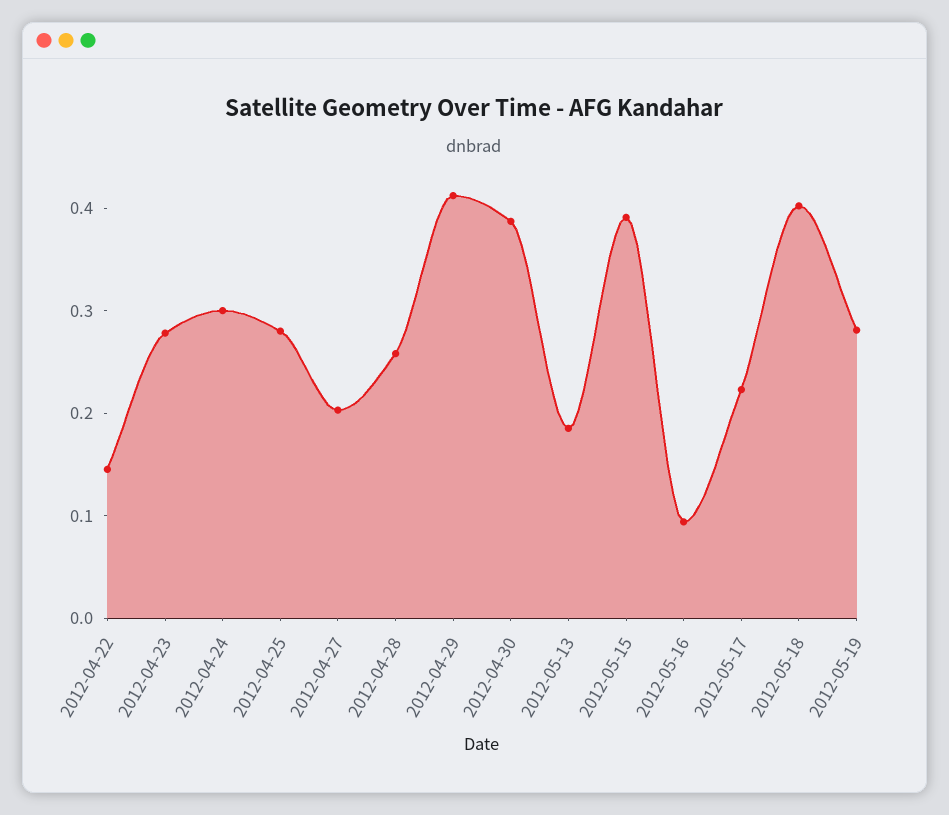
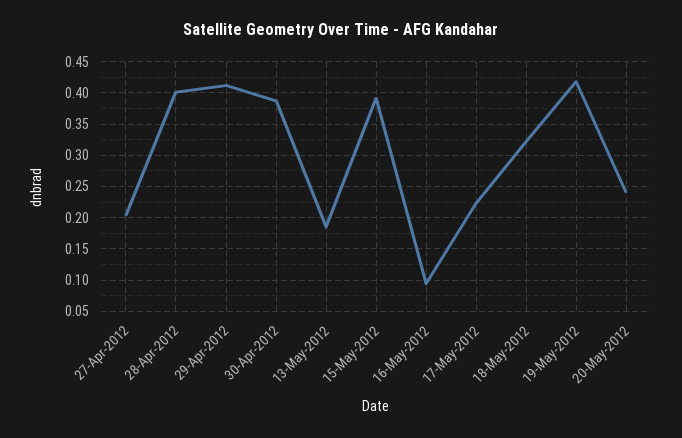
2012-04-22: 0.14 -> none
2012-04-23: 0.28 -> none
2012-04-24: 0.3 -> none
2012-04-25: 0.28 -> none
2012-04-28: 0.26 -> 0.4
2012-05-18: 0.4 -> 0.32
2012-05-19: 0.28 -> 0.42
20-May-2012: none -> 0.24

